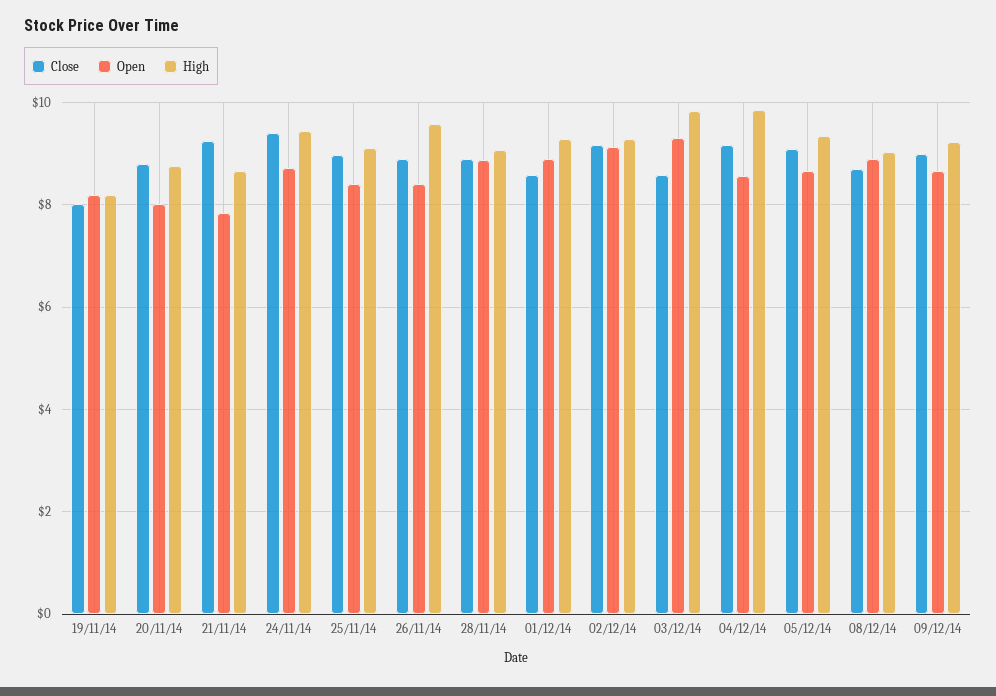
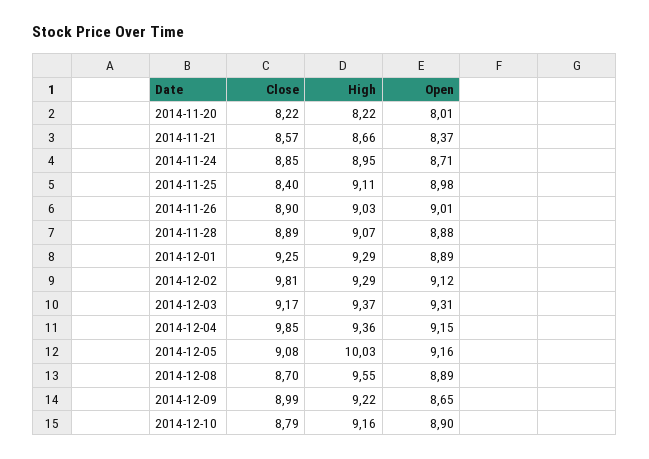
Close, 19/11/14: 8 -> none
Open, 19/11/14: 8.2 -> none
High, 19/11/14: 8.2 -> none
Close, 20/11/14: 8.8 -> 8.22
High, 20/11/14: 8.8 -> 8.22
Close, 21/11/14: 9.2 -> 8.57
Open, 21/11/14: 7.8 -> 8.37
Close, 24/11/14: 9.4 -> 8.85
High, 24/11/14: 9.4 -> 8.95
Close, 25/11/14: 9 -> 8.4
Open, 25/11/14: 8.4 -> 8.98
Open, 26/11/14: 8.4 -> 9.01
High, 26/11/14: 9.6 -> 9.03
Close, 01/12/14: 8.6 -> 9.25
Close, 02/12/14: 9.2 -> 9.81
Close, 03/12/14: 8.6 -> 9.17
High, 03/12/14: 9.8 -> 9.37
Close, 04/12/14: 9.2 -> 9.85
Open, 04/12/14: 8.6 -> 9.15
High, 04/12/14: 9.8 -> 9.36
Open, 05/12/14: 8.6 -> 9.16
High, 05/12/14: 9.4 -> 10.03
High, 08/12/14: 9 -> 9.55
Close, 2014-12-10: none -> 8.79
High, 2014-12-10: none -> 9.16
Open, 2014-12-10: none -> 8.9

